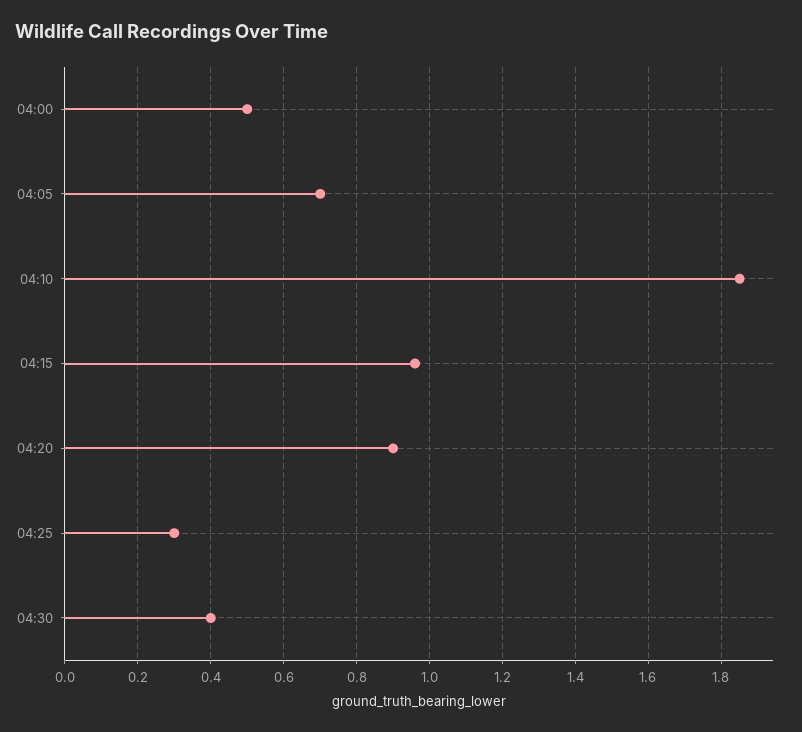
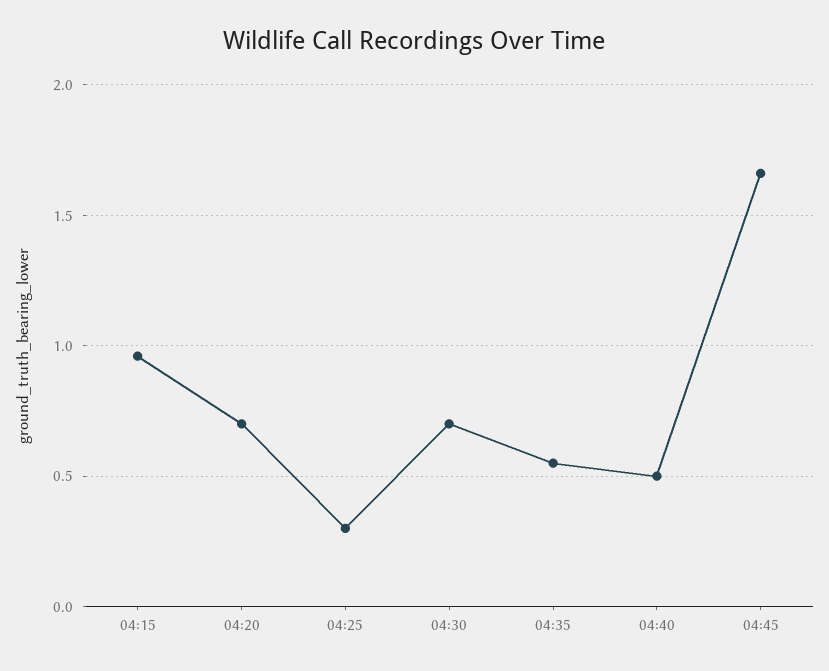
04:00: 0.5 -> none
04:05: 0.7 -> none
04:10: 1.85 -> none
04:20: 0.9 -> 0.7
04:30: 0.4 -> 0.7
04:35: none -> 0.55
04:40: none -> 0.5
04:45: none -> 1.65

